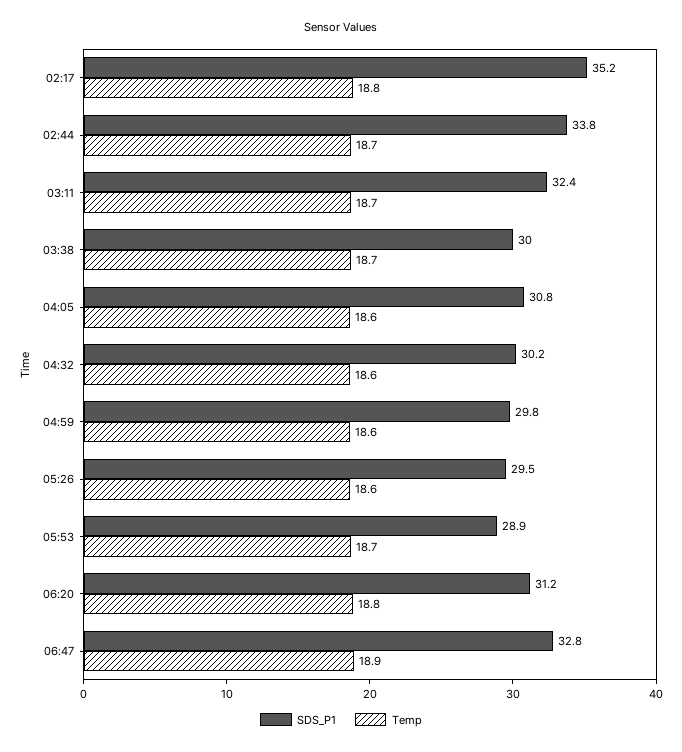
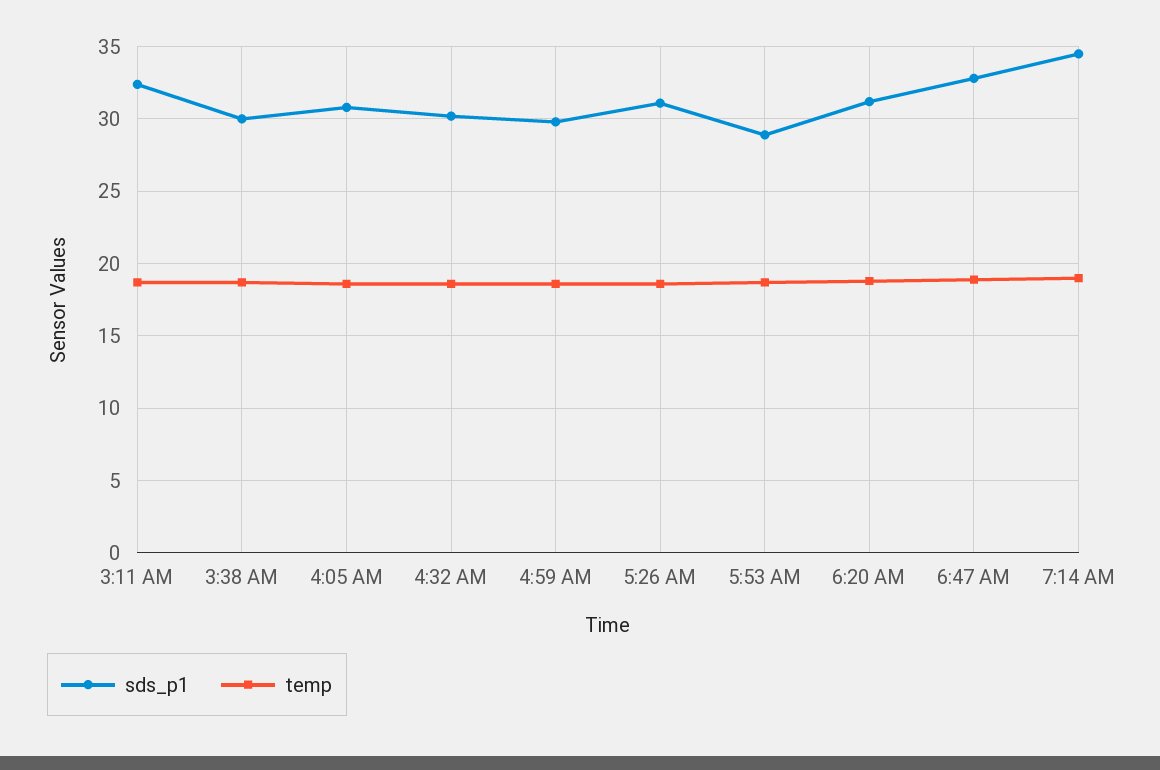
SDS_P1, 02:17: 35.2 -> none
Temp, 02:17: 18.8 -> none
SDS_P1, 02:44: 33.8 -> none
Temp, 02:44: 18.7 -> none
SDS_P1, 05:26: 29.5 -> 31
SDS_P1, 7:14 AM: none -> 34.5
Temp, 7:14 AM: none -> 19

